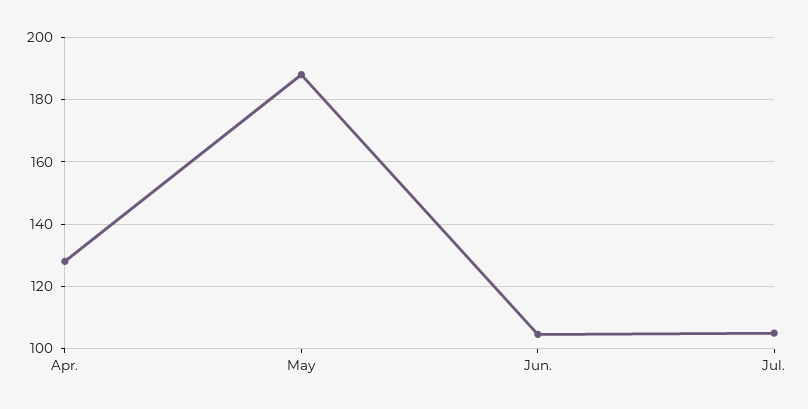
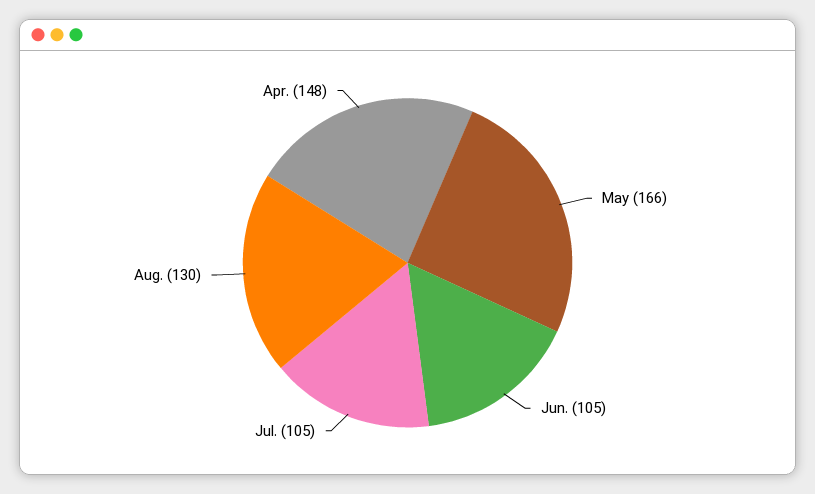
Apr.: 128 -> 148
May: 188 -> 166
Aug.: none -> 130

